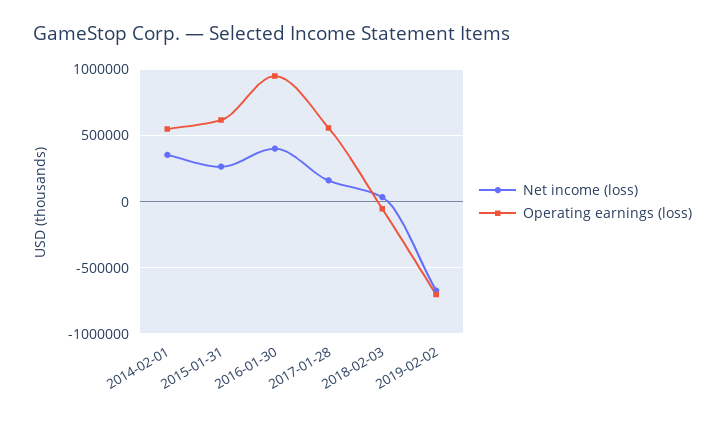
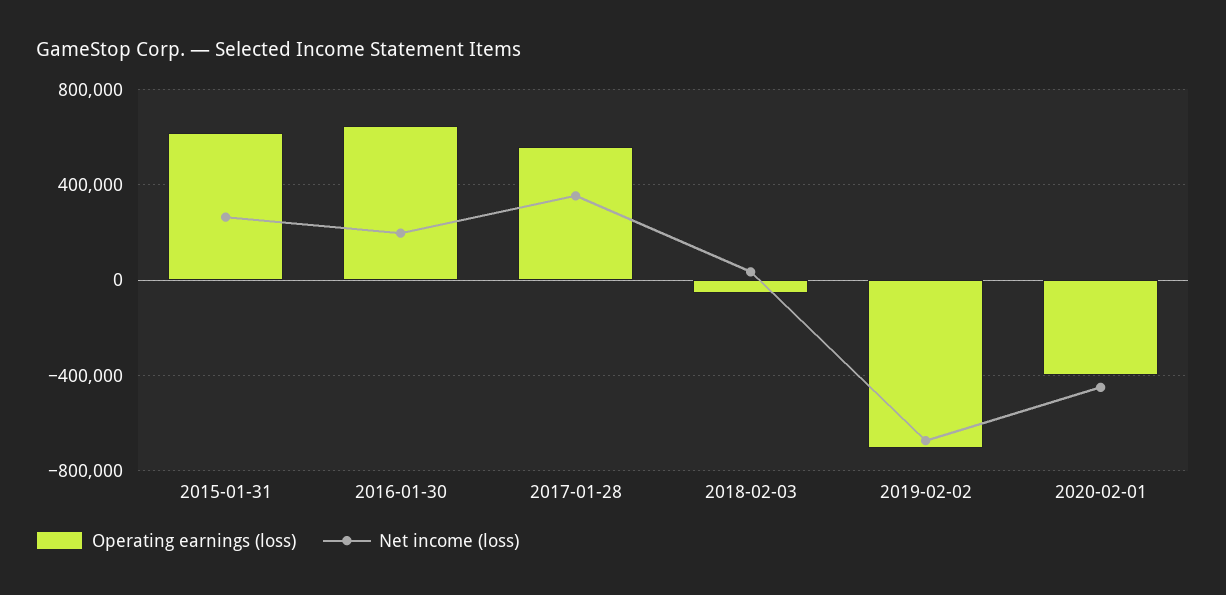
Net income (loss), 2014-02-01: 350000 -> none
Operating earnings (loss), 2014-02-01: 550000 -> none
Net income (loss), 2016-01-30: 400000 -> 200000
Operating earnings (loss), 2016-01-30: 950000 -> 650000
Net income (loss), 2017-01-28: 150000 -> 350000
Operating earnings (loss), 2020-02-01: none -> -400000
Net income (loss), 2020-02-01: none -> -450000

